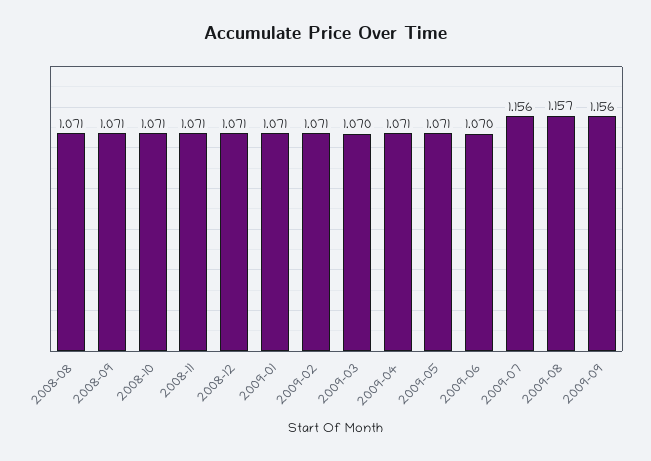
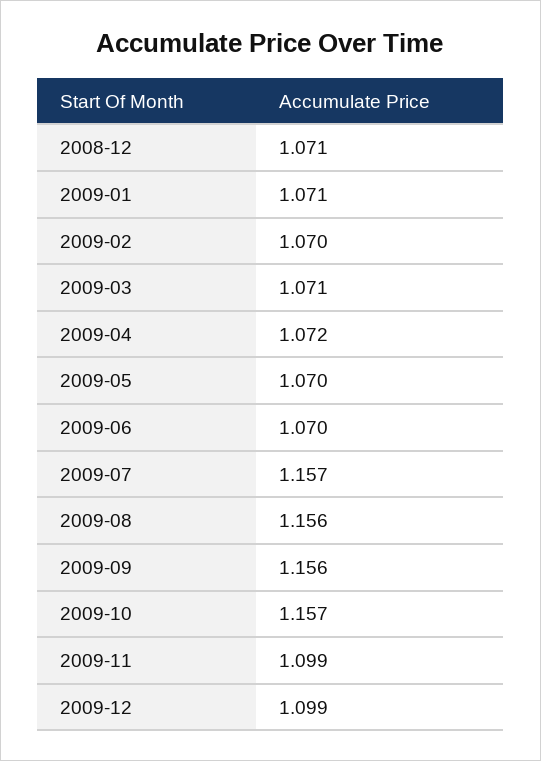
2008-08: 1.071 -> none
2008-09: 1.071 -> none
2008-10: 1.071 -> none
2008-11: 1.071 -> none
2009-02: 1.071 -> 1.07
2009-03: 1.07 -> 1.071
2009-04: 1.071 -> 1.072
2009-05: 1.071 -> 1.07
2009-07: 1.156 -> 1.157
2009-08: 1.157 -> 1.156
2009-10: none -> 1.157
2009-11: none -> 1.099
2009-12: none -> 1.099

